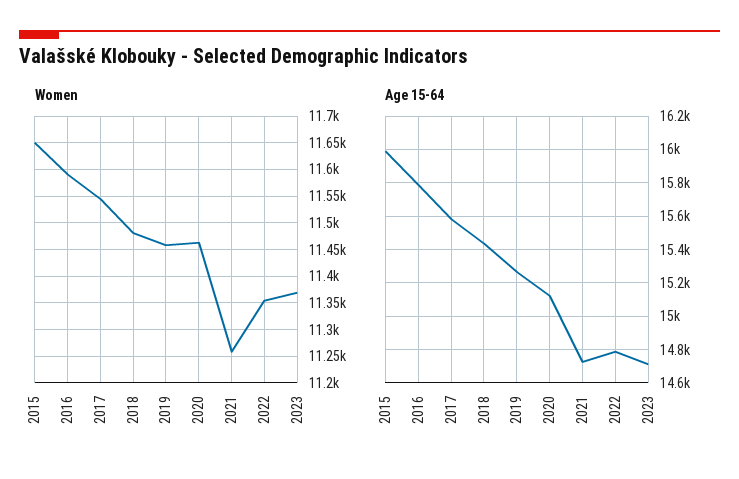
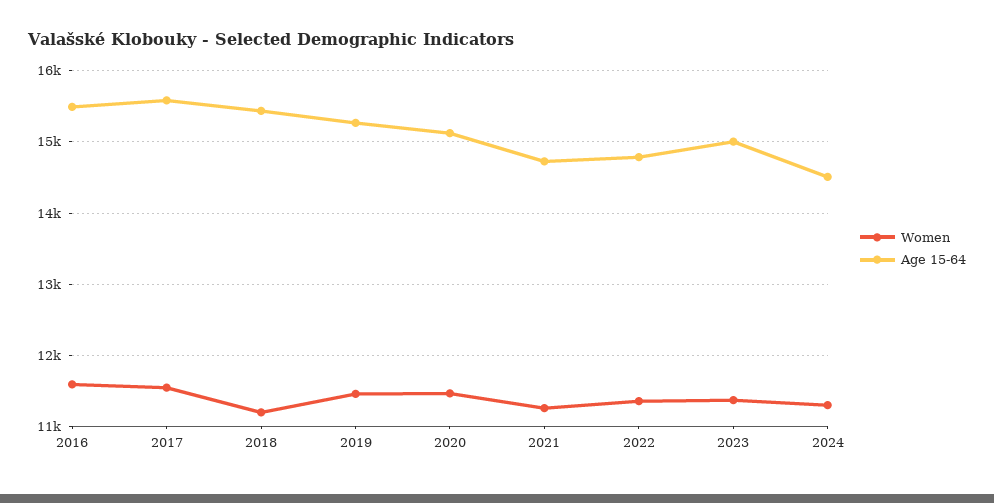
Women, 2015: 11650 -> none
Women, 2018: 11475 -> 11200
Age 15-64, 2015: 16000 -> none
Age 15-64, 2016: 15800 -> 15500
Age 15-64, 2023: 14700 -> 15000
Women, 2024: none -> 11300
Age 15-64, 2024: none -> 14500

